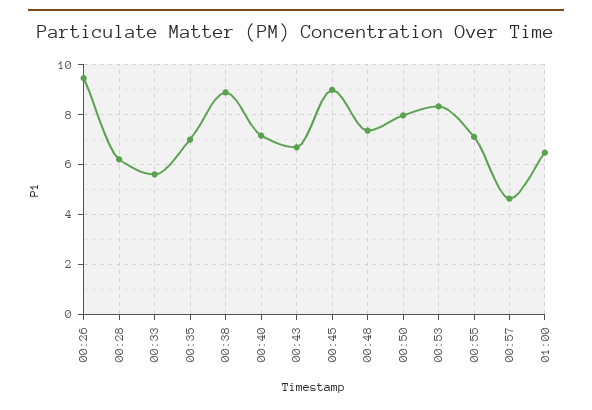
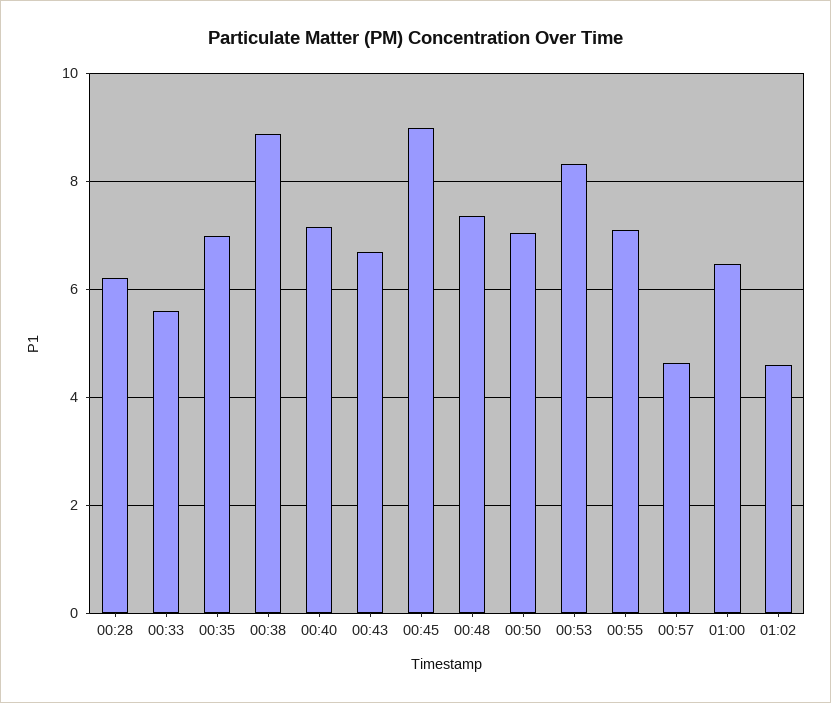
00:26: 9.5 -> none
00:50: 8 -> 7
01:02: none -> 4.6

